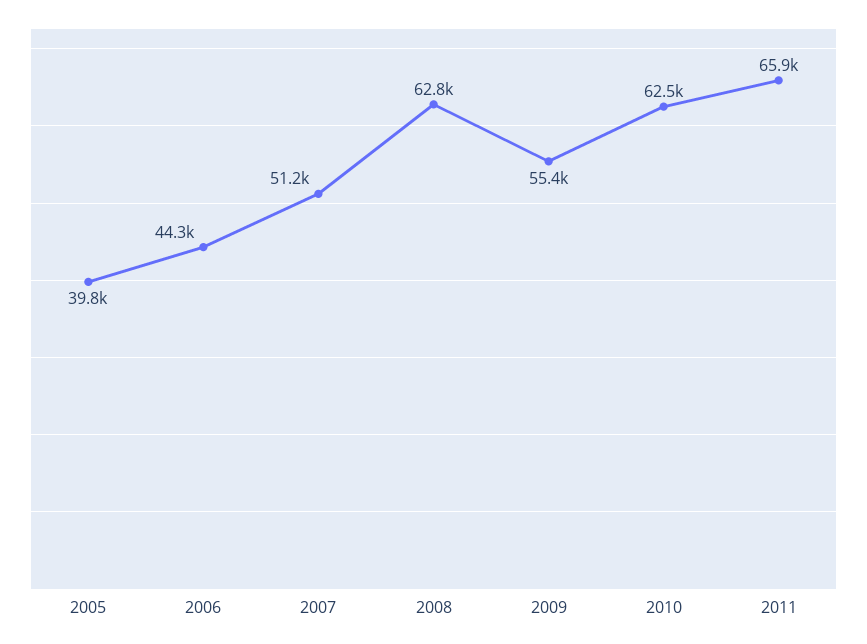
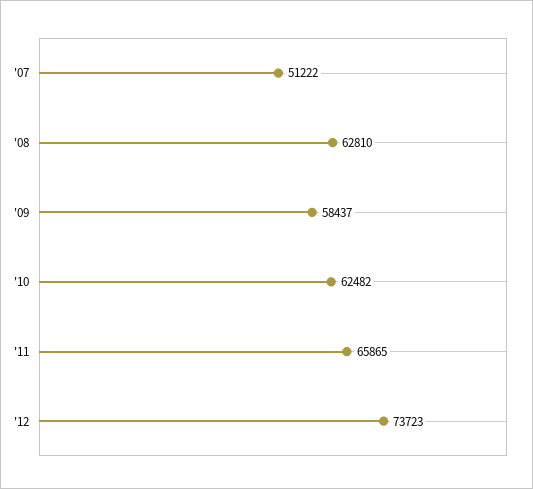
2005: 39800 -> none
2006: 44300 -> none
2009: 55400 -> 58437
'12: none -> 73723

